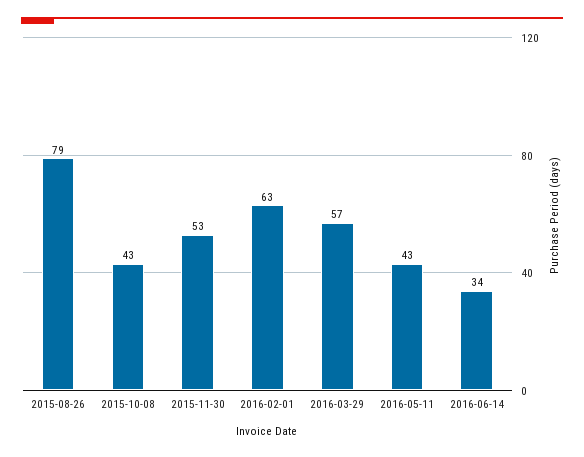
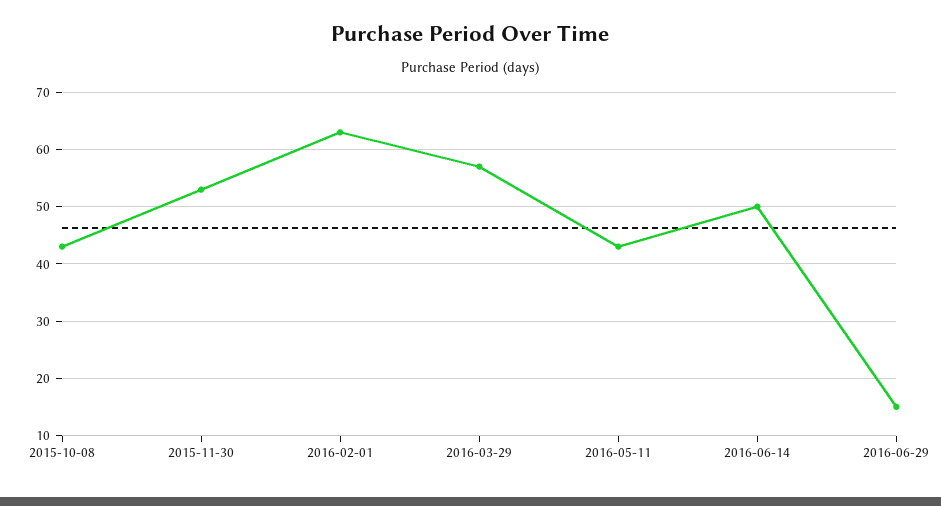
2015-08-26: 79 -> none
2016-06-14: 34 -> 50
2016-06-29: none -> 15

